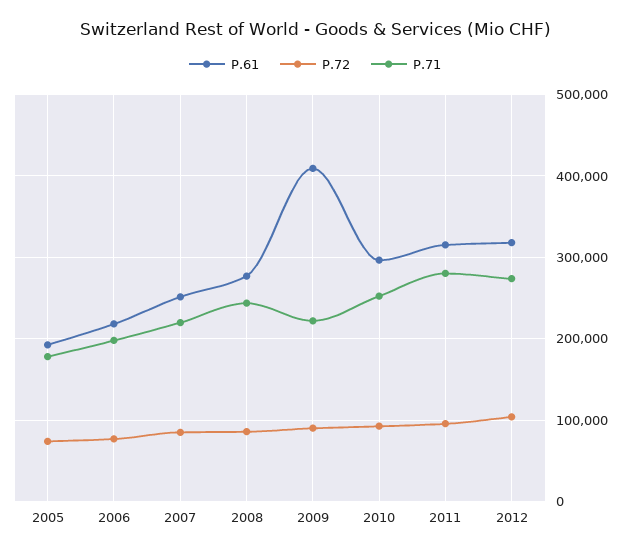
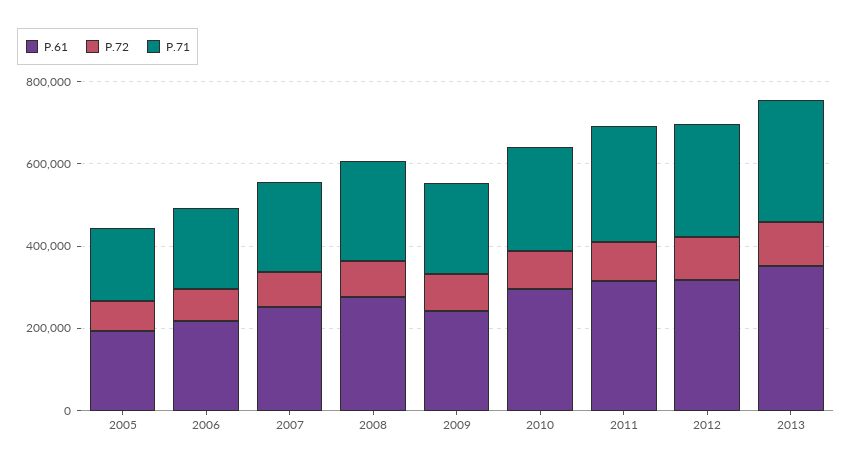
P.61, 2009: 410000 -> 250000
P.61, 2013: none -> 350000
P.72, 2013: none -> 100000
P.71, 2013: none -> 300000

